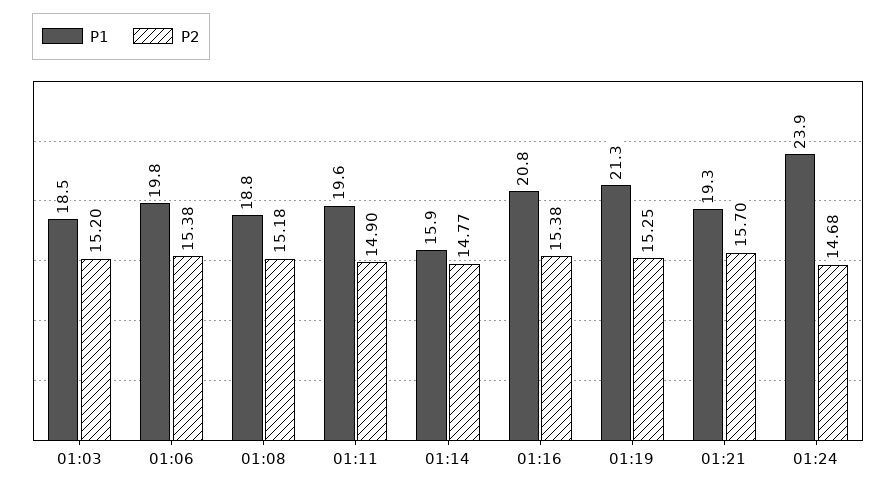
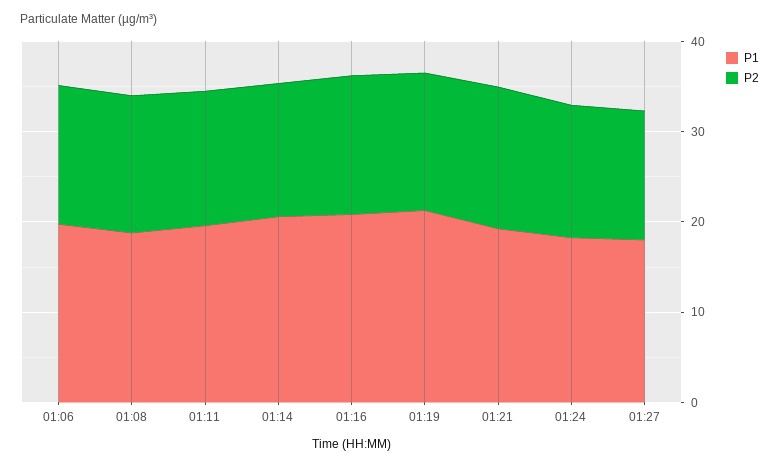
P1, 01:03: 18.5 -> none
P2, 01:03: 15.2 -> none
P1, 01:14: 15.9 -> 20
P1, 01:24: 23.9 -> 18
P1, 01:27: none -> 18
P2, 01:27: none -> 14

